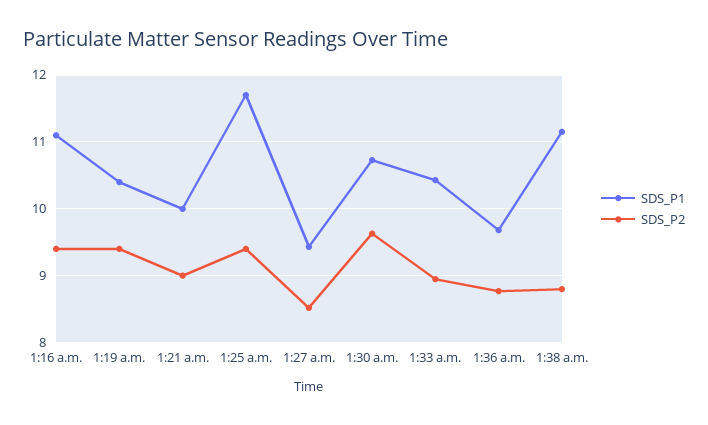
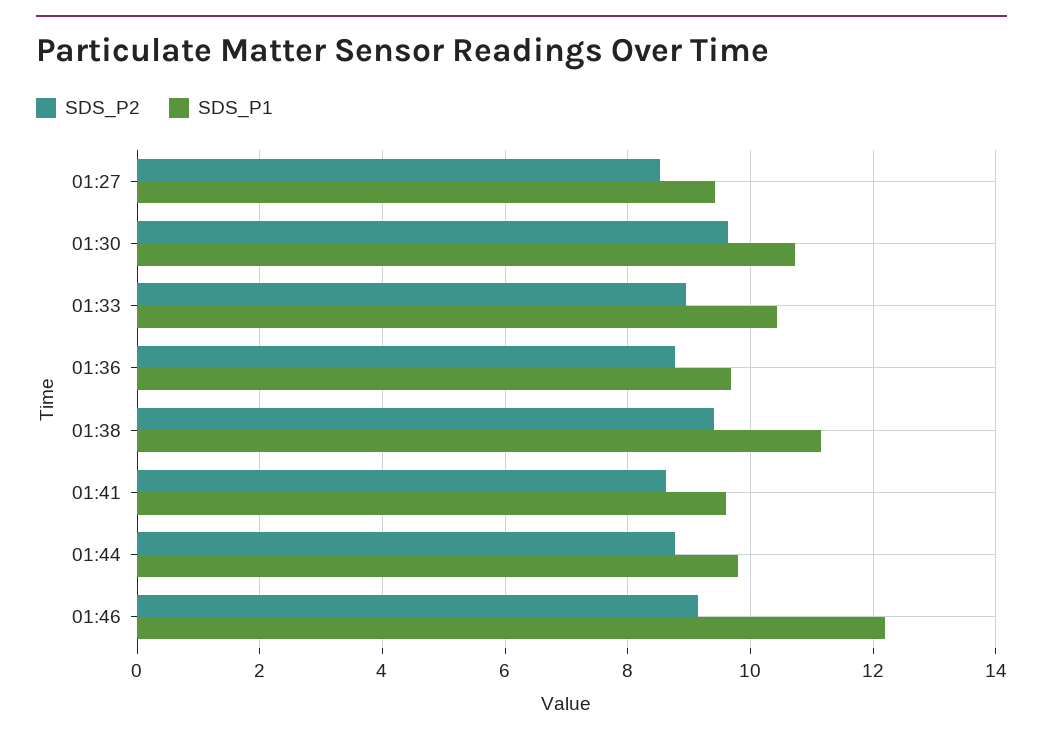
SDS_P1, 1:16 a.m.: 11.1 -> none
SDS_P2, 1:16 a.m.: 9.4 -> none
SDS_P1, 1:19 a.m.: 10.4 -> none
SDS_P2, 1:19 a.m.: 9.4 -> none
SDS_P1, 1:21 a.m.: 10 -> none
SDS_P2, 1:21 a.m.: 9 -> none
SDS_P1, 1:25 a.m.: 11.7 -> none
SDS_P2, 1:25 a.m.: 9.4 -> none
SDS_P2, 1:38 a.m.: 8.8 -> 9.4
SDS_P2, 01:41: none -> 8.6
SDS_P1, 01:41: none -> 9.6
SDS_P2, 01:44: none -> 8.8
SDS_P1, 01:44: none -> 9.8
SDS_P2, 01:46: none -> 9.2
SDS_P1, 01:46: none -> 12.2

